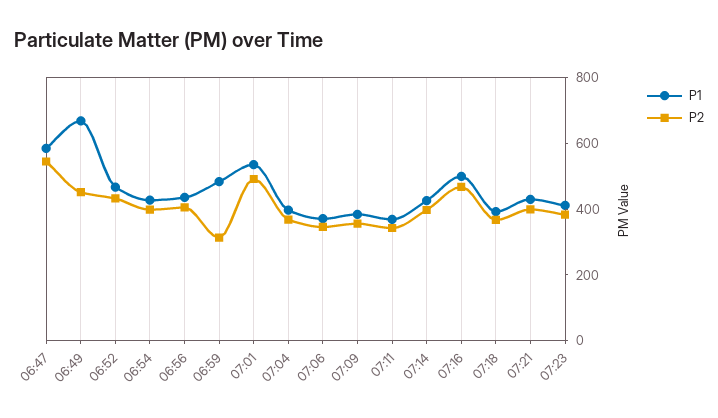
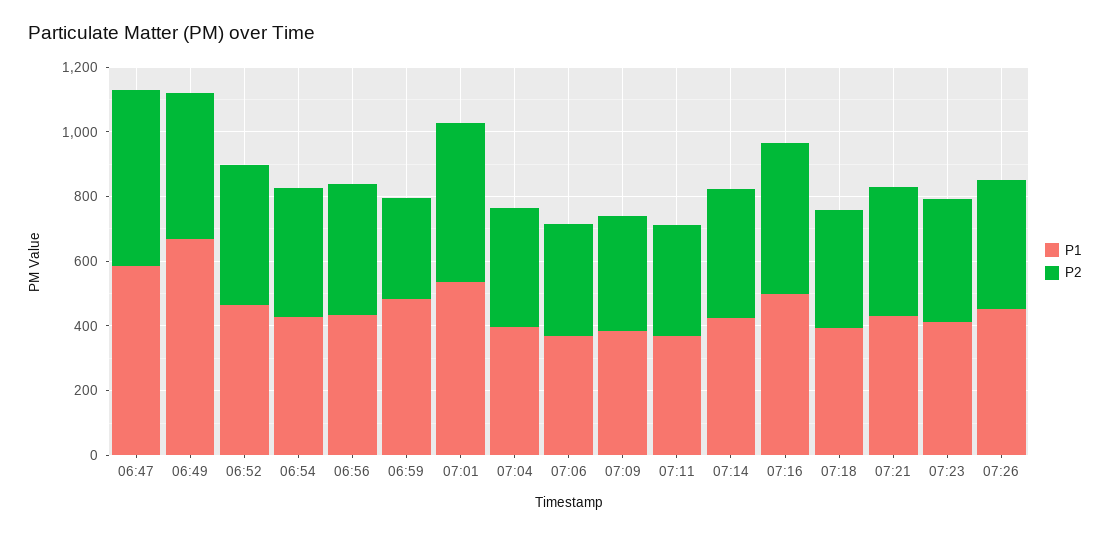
P1, 07:26: none -> 450
P2, 07:26: none -> 400

